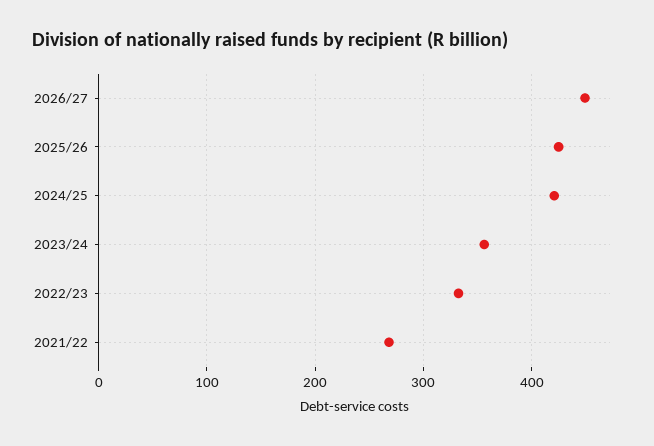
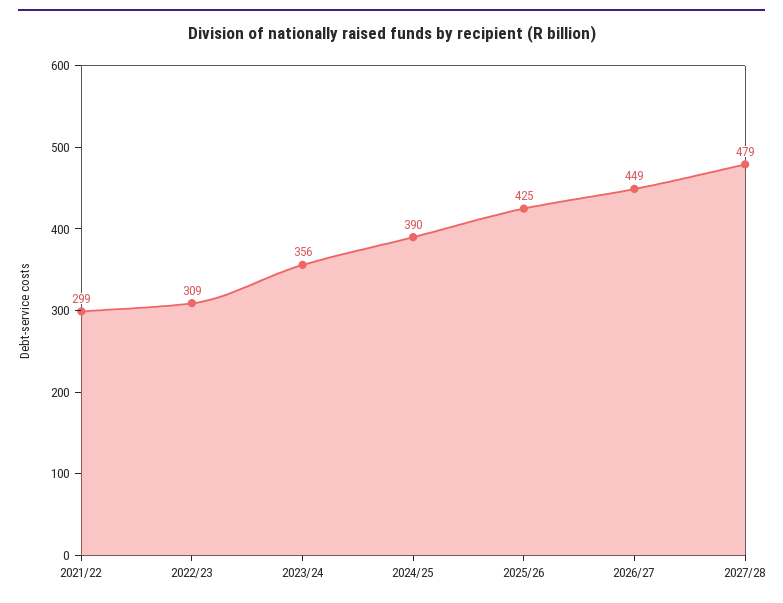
2024/25: 420 -> 390
2022/23: 330 -> 309
2021/22: 270 -> 299
2027/28: none -> 479

